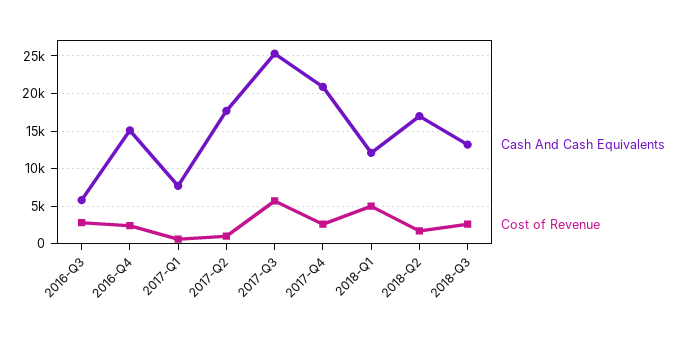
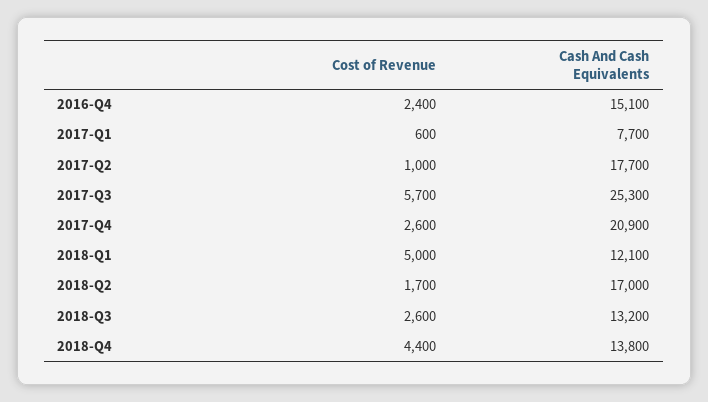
Cash And Cash Equivalents, 2016-Q3: 6000 -> none
Cost of Revenue, 2016-Q3: 3000 -> none
Cost of Revenue, 2018-Q4: none -> 4400
Cash And Cash Equivalents, 2018-Q4: none -> 13800

